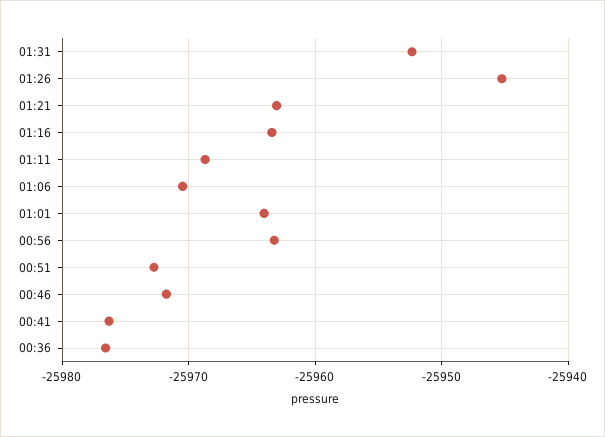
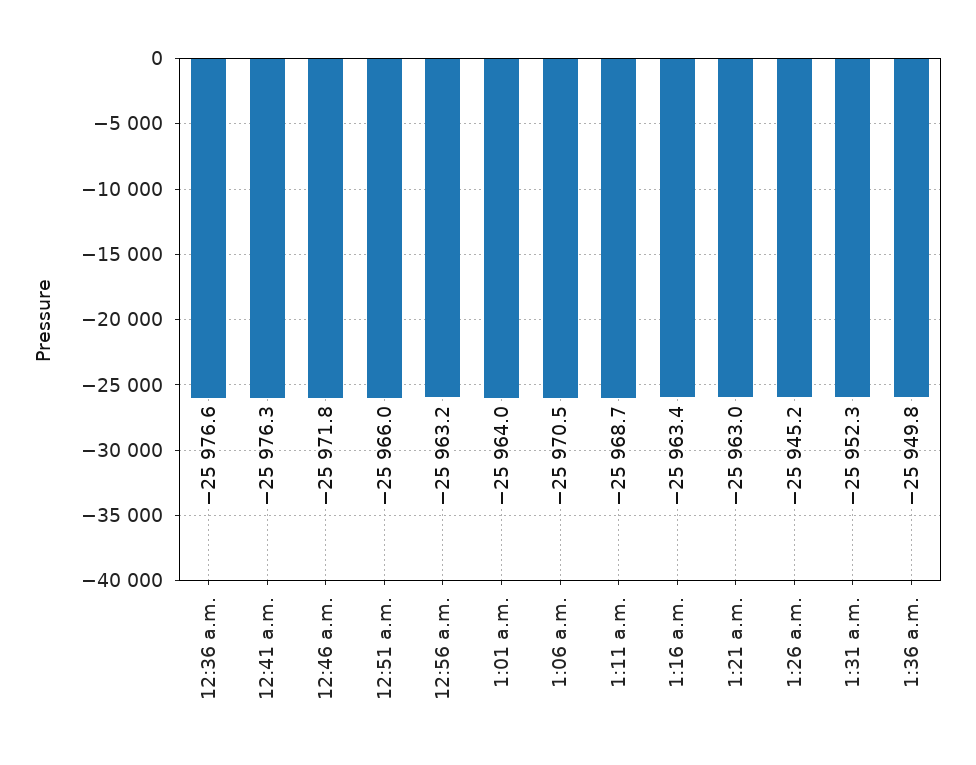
00:51: -25973 -> -25966
1:36 a.m.: none -> -25949.8

